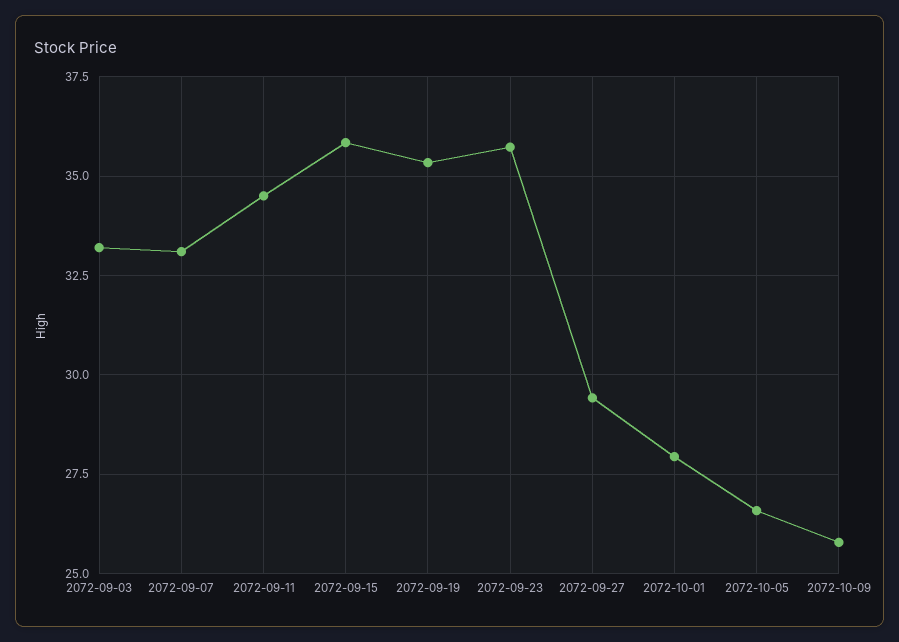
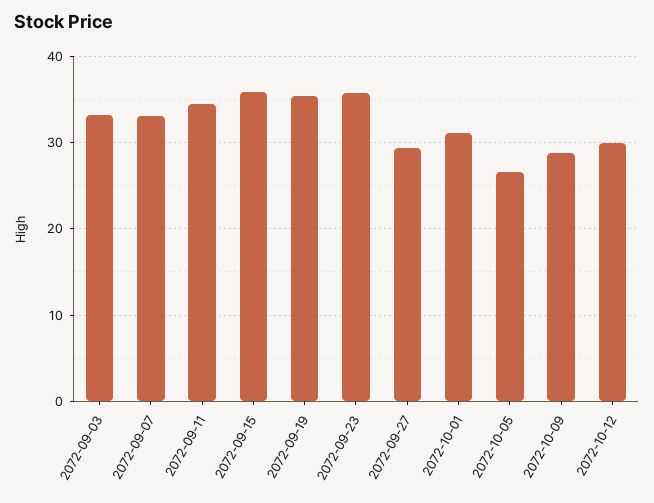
2072-10-01: 28 -> 31
2072-10-09: 25.75 -> 29
2072-10-12: none -> 30

